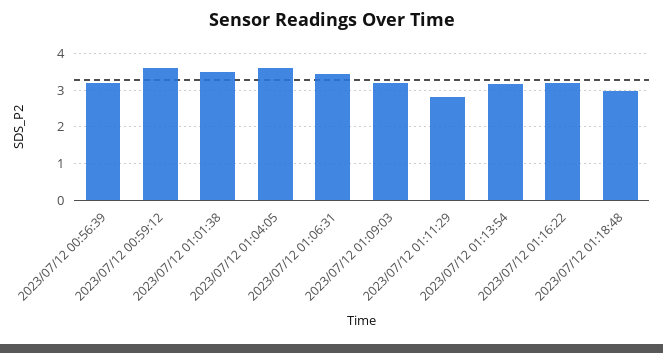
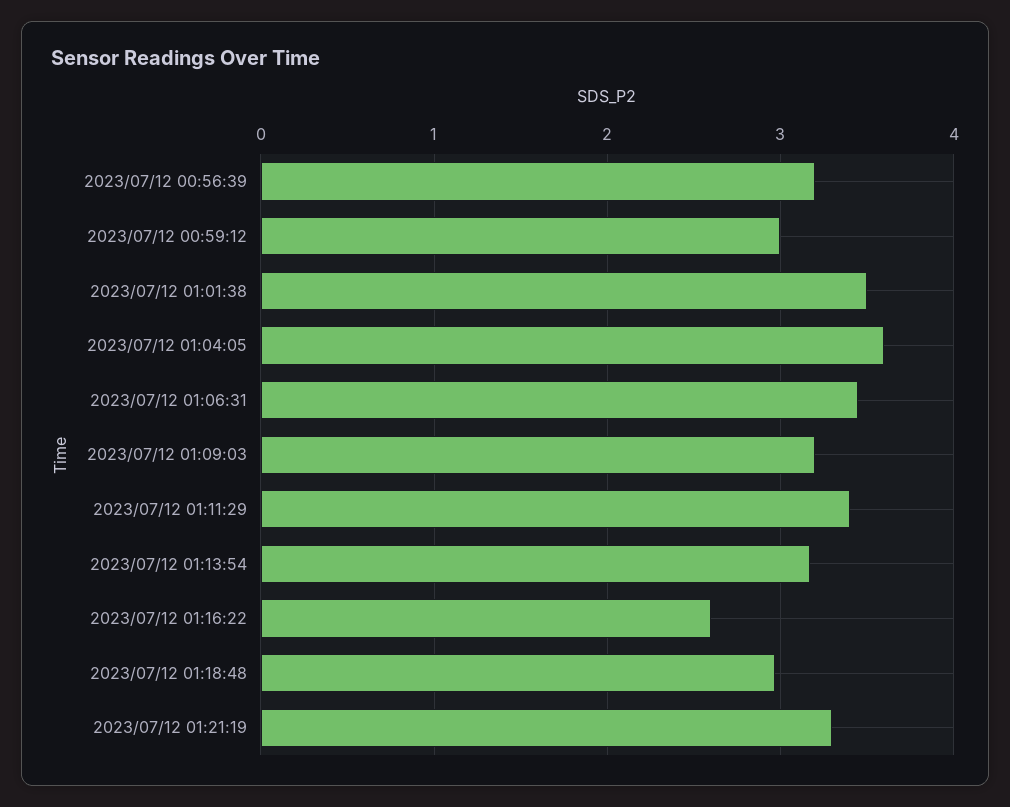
2023/07/12 00:59:12: 3.6 -> 3
2023/07/12 01:11:29: 2.8 -> 3.4
2023/07/12 01:16:22: 3.2 -> 2.6
2023/07/12 01:21:19: none -> 3.3

